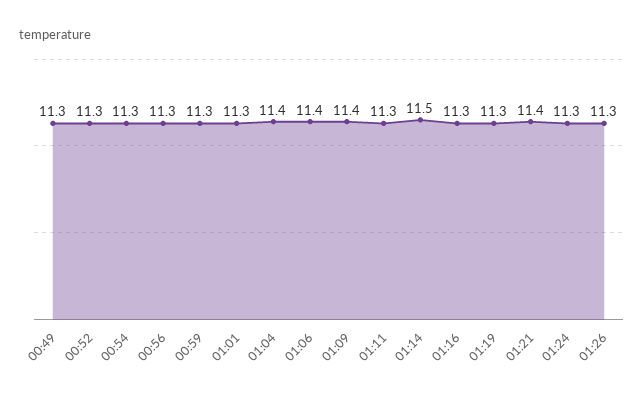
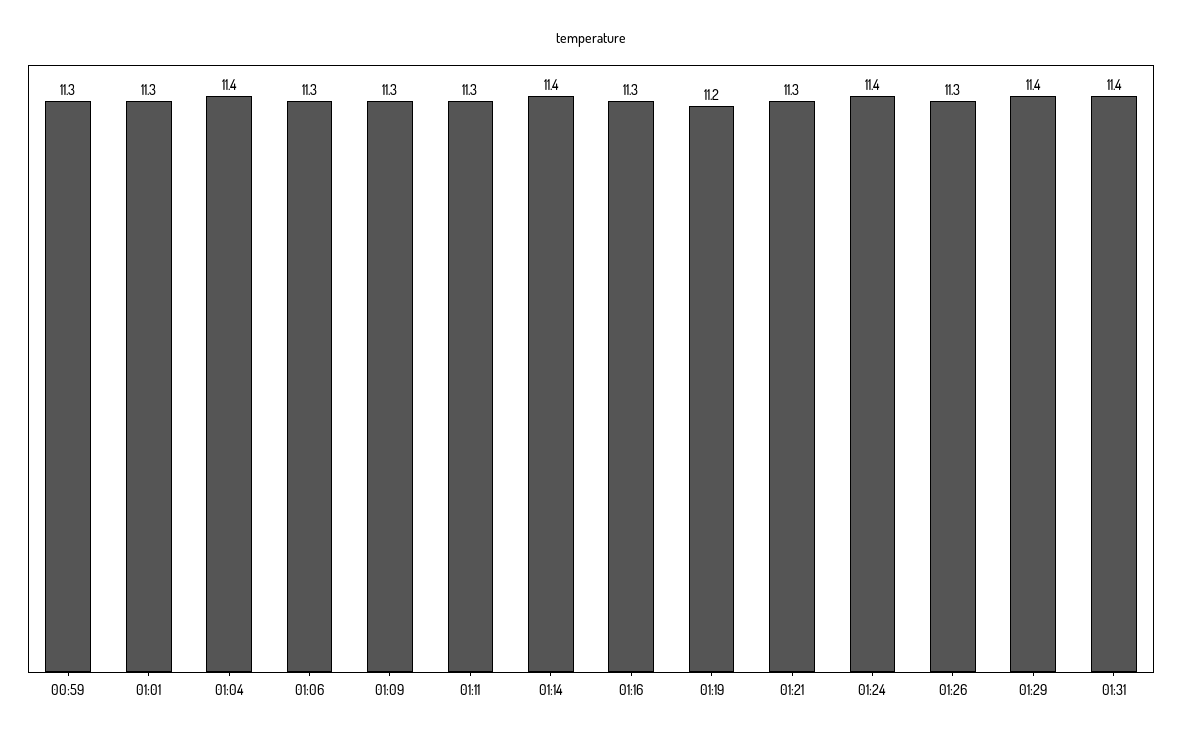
00:49: 11.3 -> none
00:52: 11.3 -> none
00:54: 11.3 -> none
00:56: 11.3 -> none
01:06: 11.4 -> 11.3
01:09: 11.4 -> 11.3
01:14: 11.5 -> 11.4
01:19: 11.3 -> 11.2
01:21: 11.4 -> 11.3
01:24: 11.3 -> 11.4
01:29: none -> 11.4
01:31: none -> 11.4

